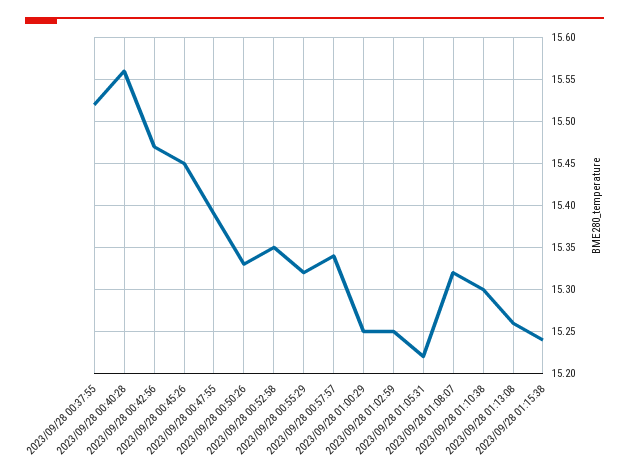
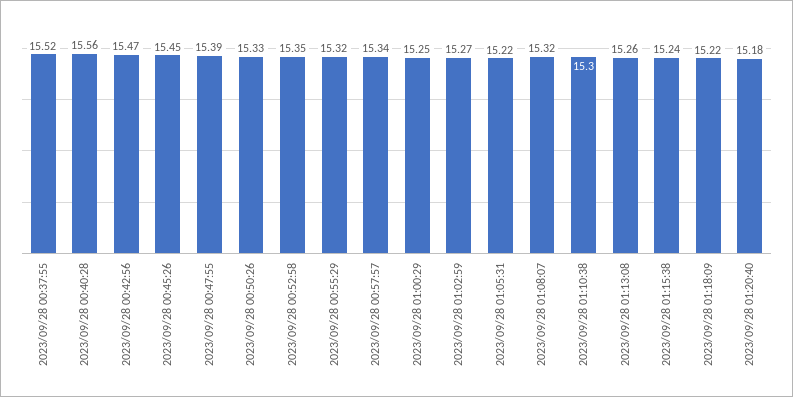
2023/09/28 01:02:59: 15.25 -> 15.27
2023/09/28 01:18:09: none -> 15.22
2023/09/28 01:20:40: none -> 15.18

